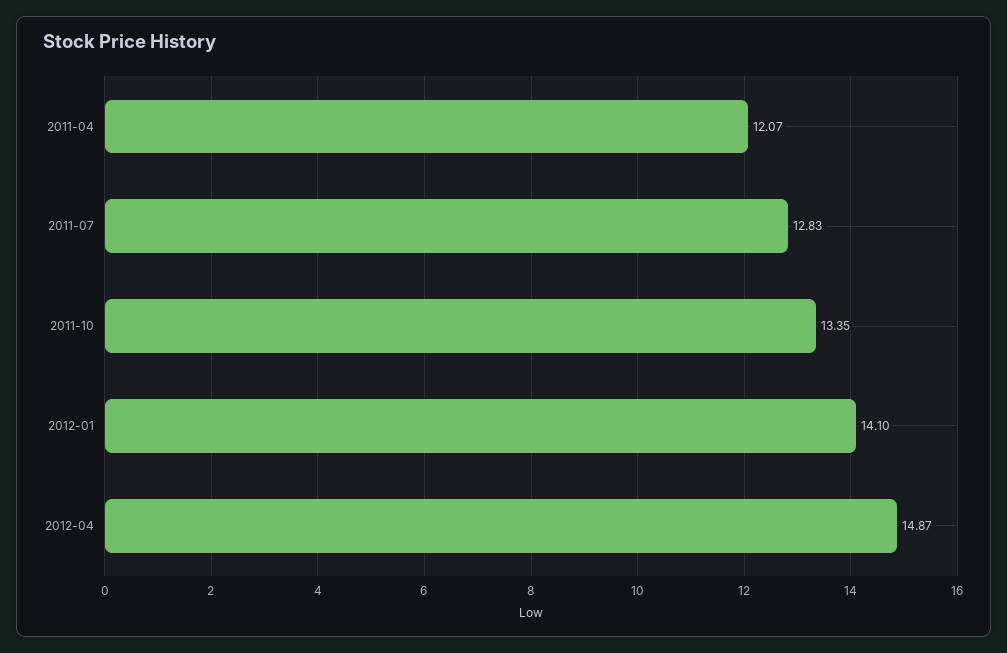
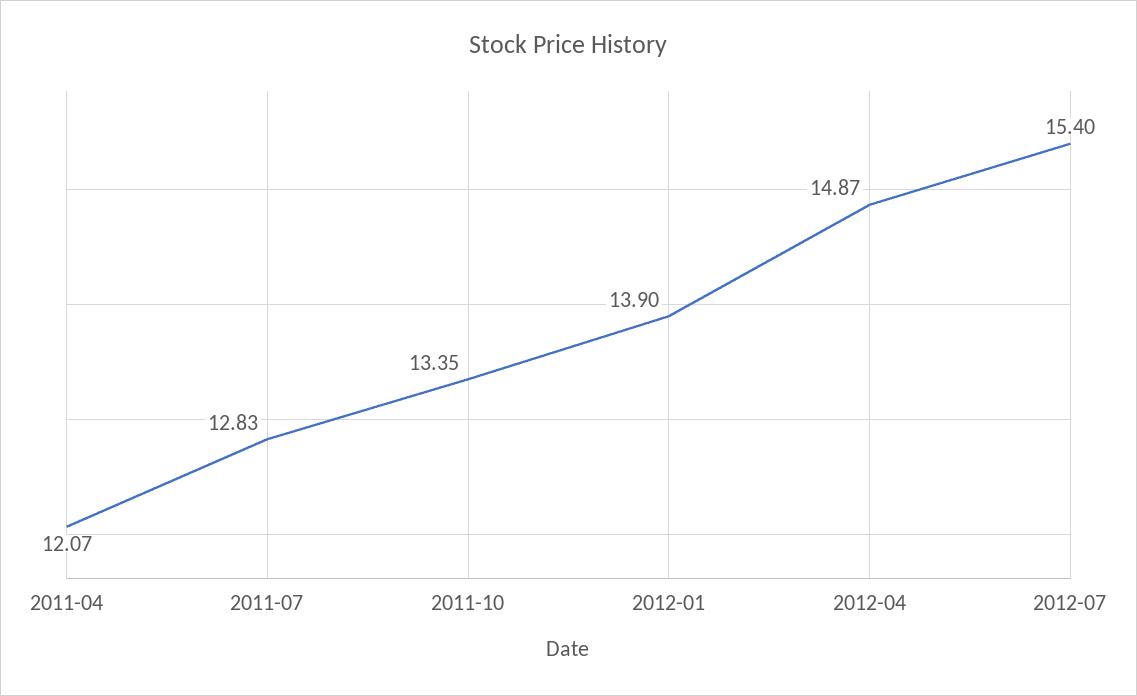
2012-01: 14.1 -> 13.9
2012-07: none -> 15.4

